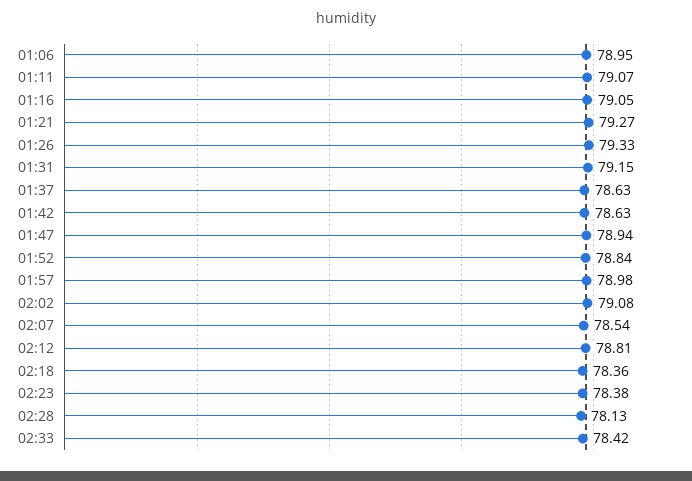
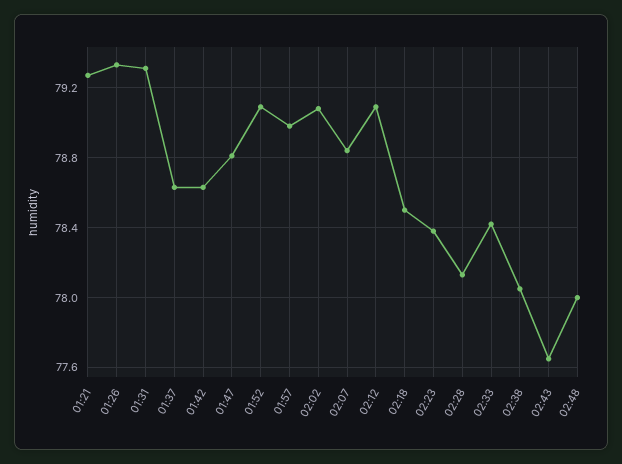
01:06: 78.95 -> none
01:11: 79.07 -> none
01:16: 79.05 -> none
01:31: 79.15 -> 79.3
01:47: 78.94 -> 78.8
01:52: 78.84 -> 79.1
02:07: 78.54 -> 78.85
02:12: 78.81 -> 79.1
02:18: 78.36 -> 78.5
02:38: none -> 78.05
02:43: none -> 77.65
02:48: none -> 78

